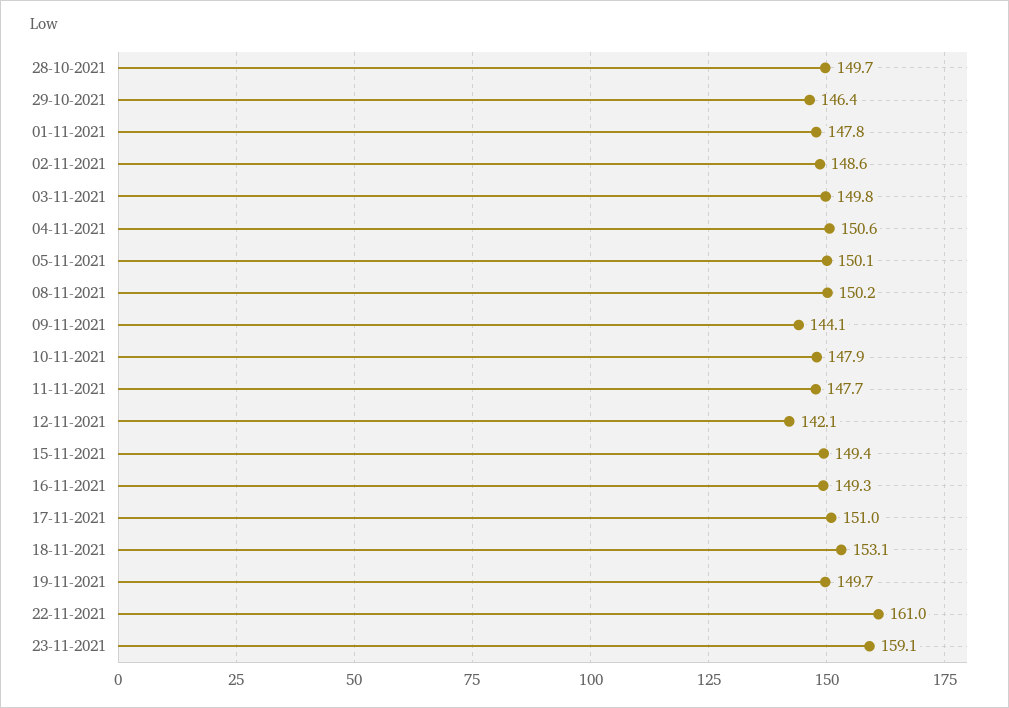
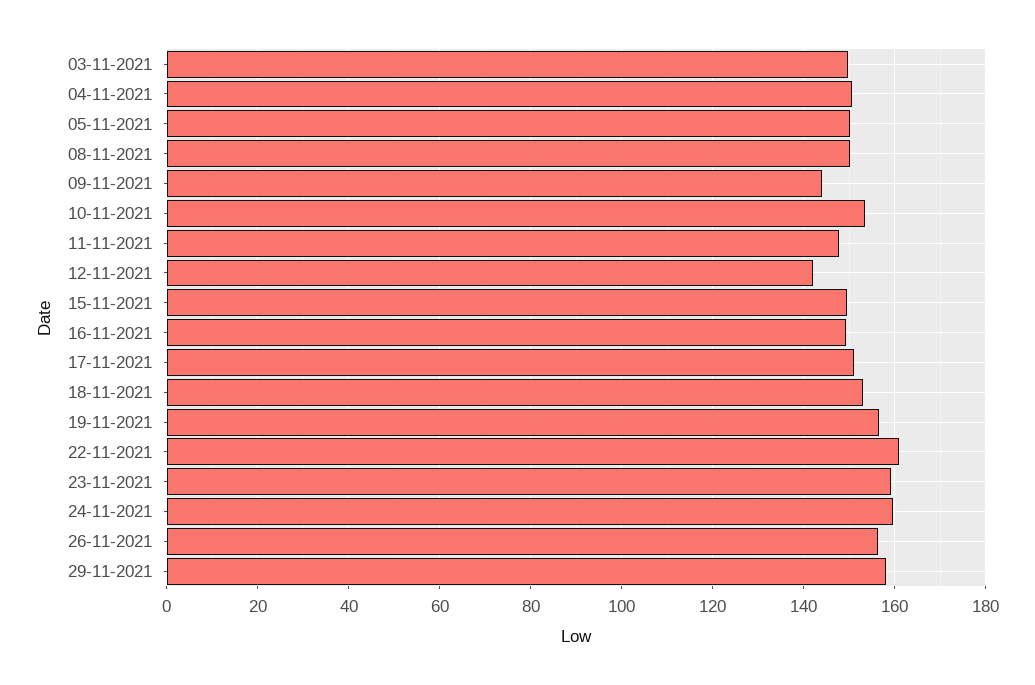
28-10-2021: 149.7 -> none
29-10-2021: 146.4 -> none
01-11-2021: 147.8 -> none
02-11-2021: 148.6 -> none
10-11-2021: 147.9 -> 154
19-11-2021: 149.7 -> 156
24-11-2021: none -> 160
26-11-2021: none -> 156
29-11-2021: none -> 158

